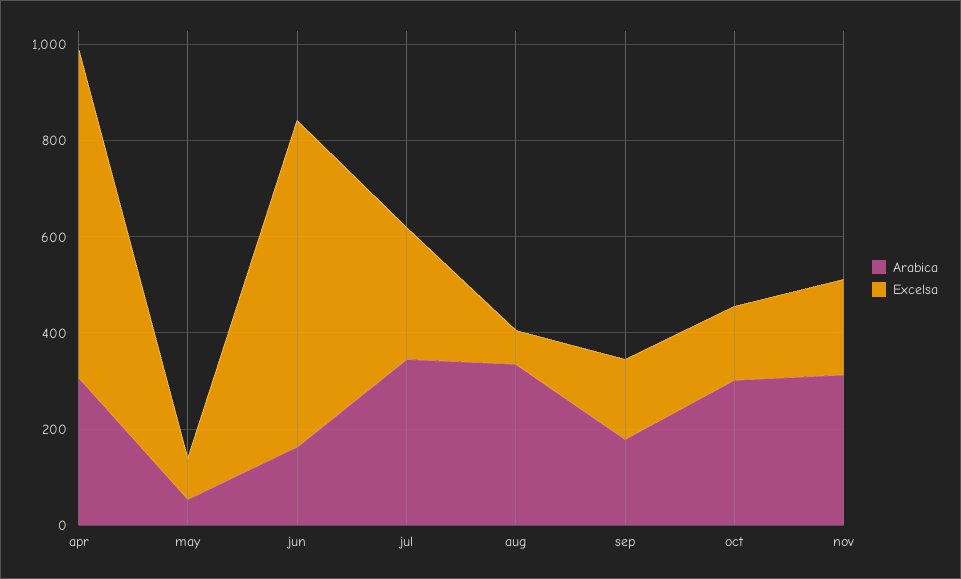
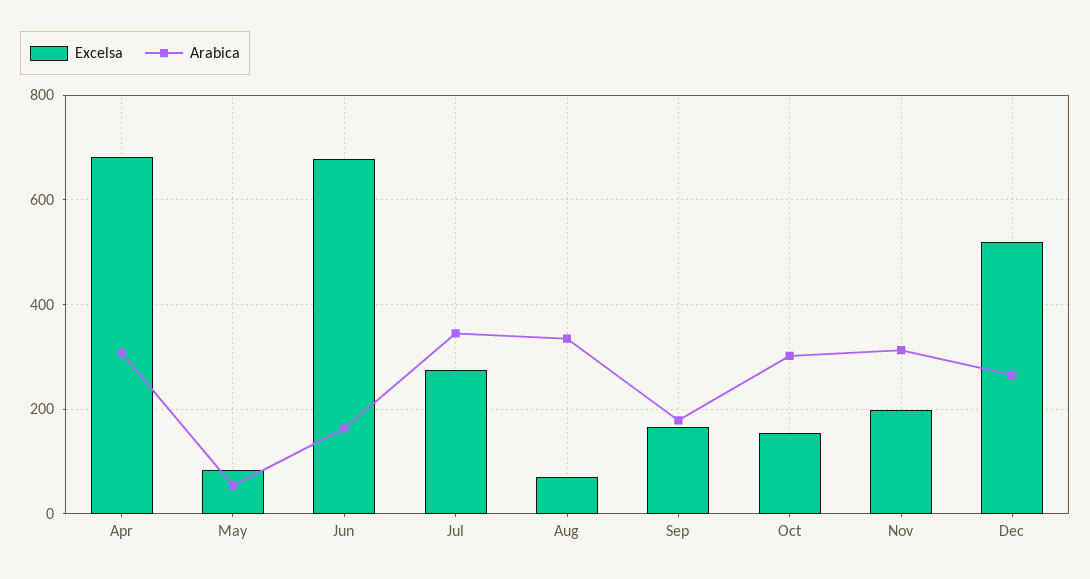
Excelsa, Dec: none -> 520
Arabica, Dec: none -> 260

